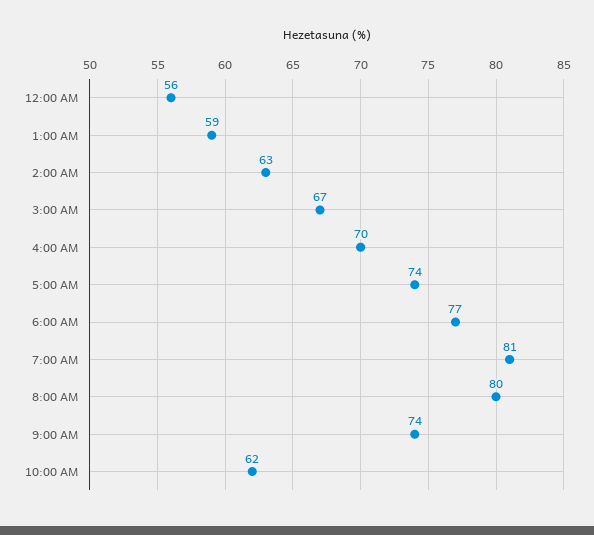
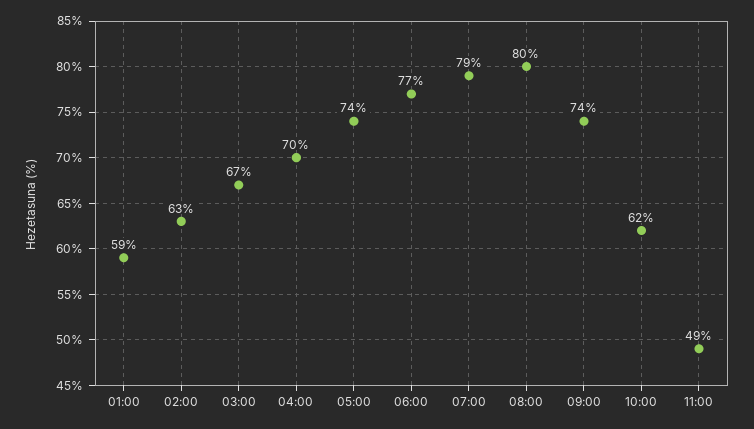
12:00 AM: 56 -> none
7:00 AM: 81 -> 79
11:00: none -> 49

